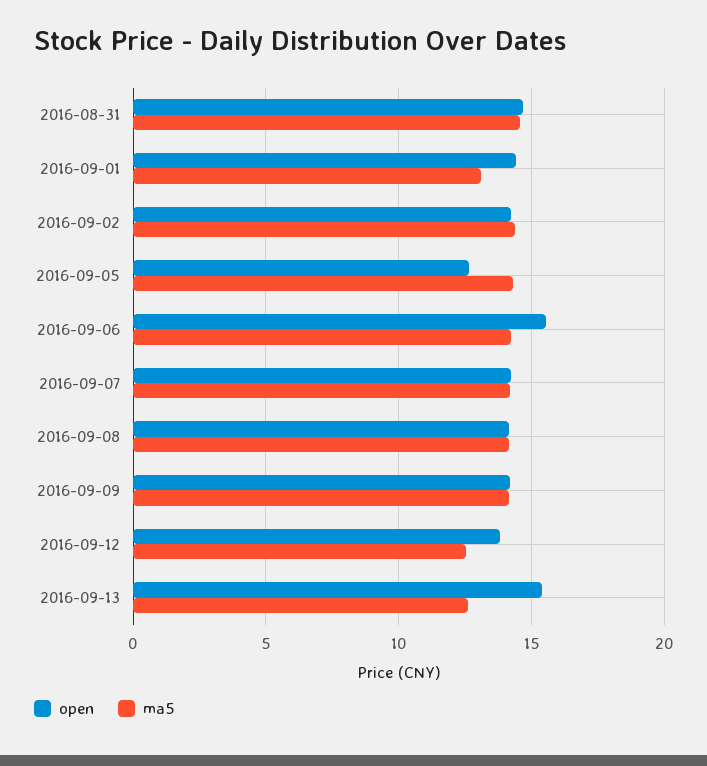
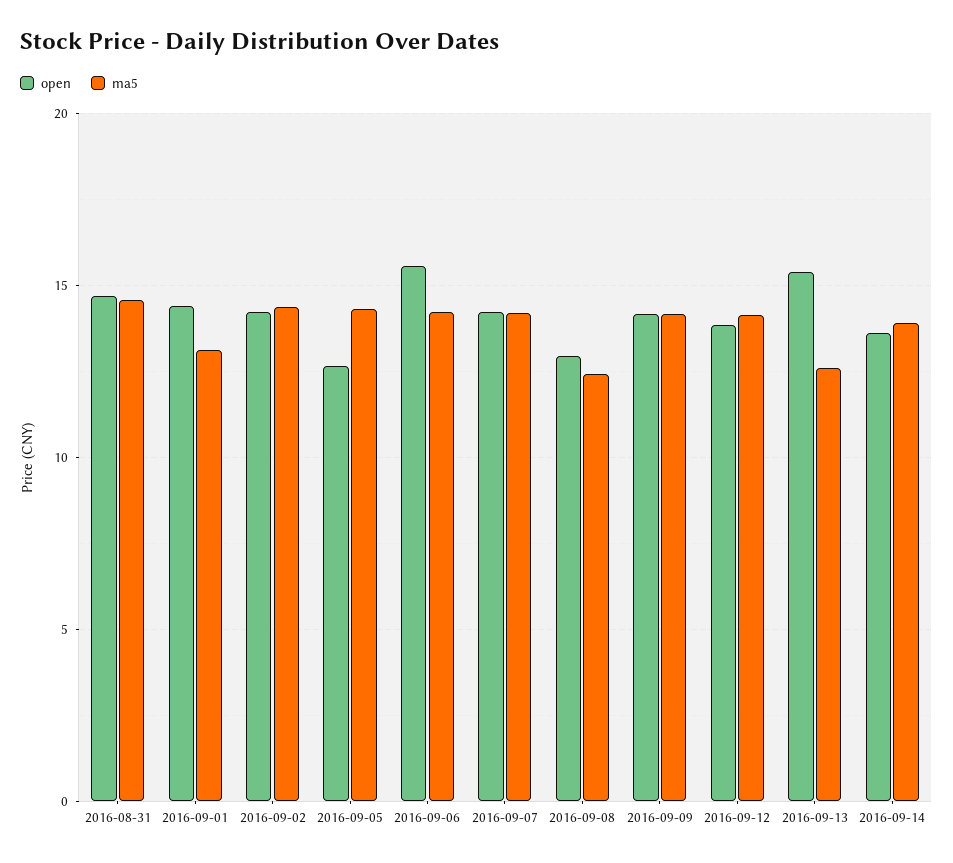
open, 2016-09-08: 14 -> 13
ma5, 2016-09-08: 14 -> 12.5
ma5, 2016-09-12: 12.5 -> 14
open, 2016-09-14: none -> 13.5
ma5, 2016-09-14: none -> 14

